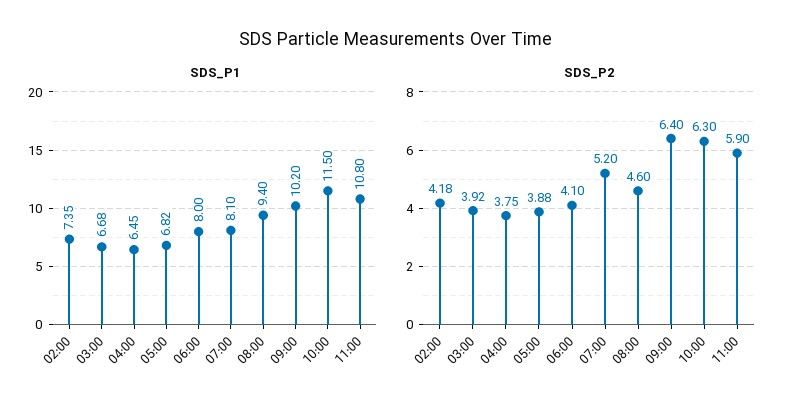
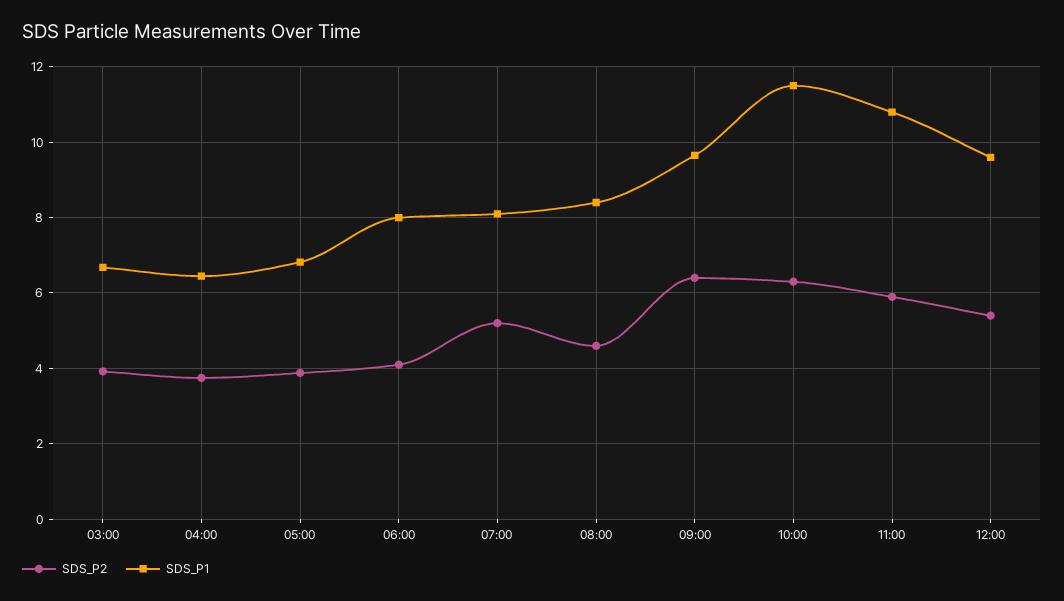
SDS_P1, 02:00: 7.35 -> none
SDS_P1, 08:00: 9.4 -> 8.4
SDS_P1, 09:00: 10.2 -> 9.6
SDS_P2, 02:00: 4.18 -> none
SDS_P2, 12:00: none -> 5.4
SDS_P1, 12:00: none -> 9.6

